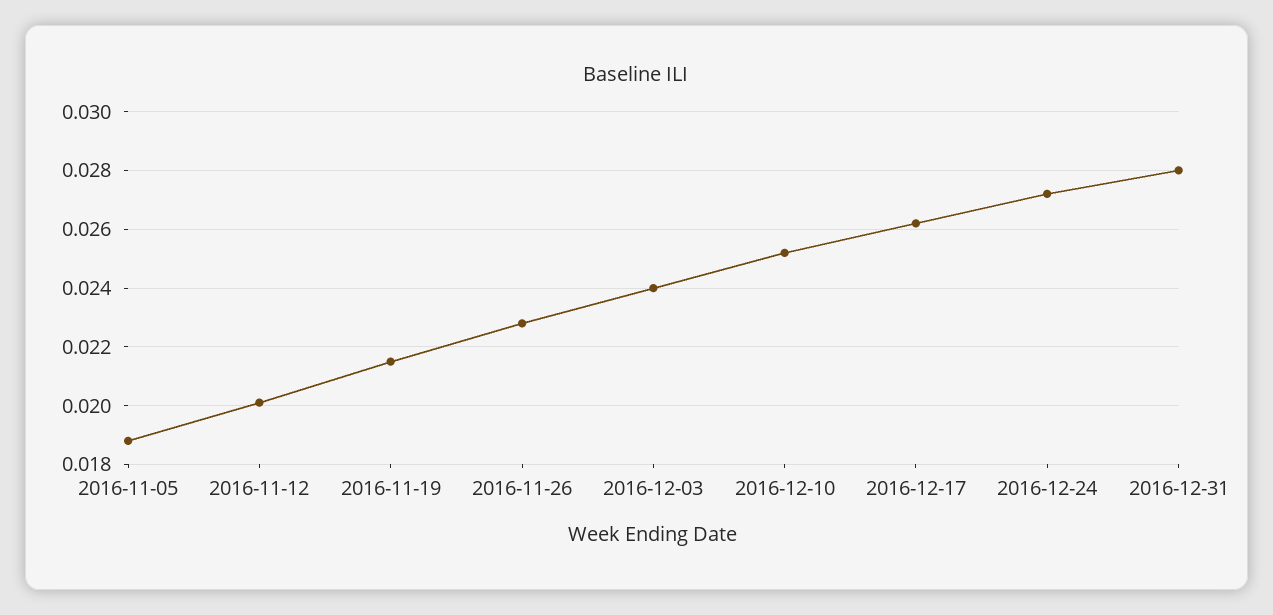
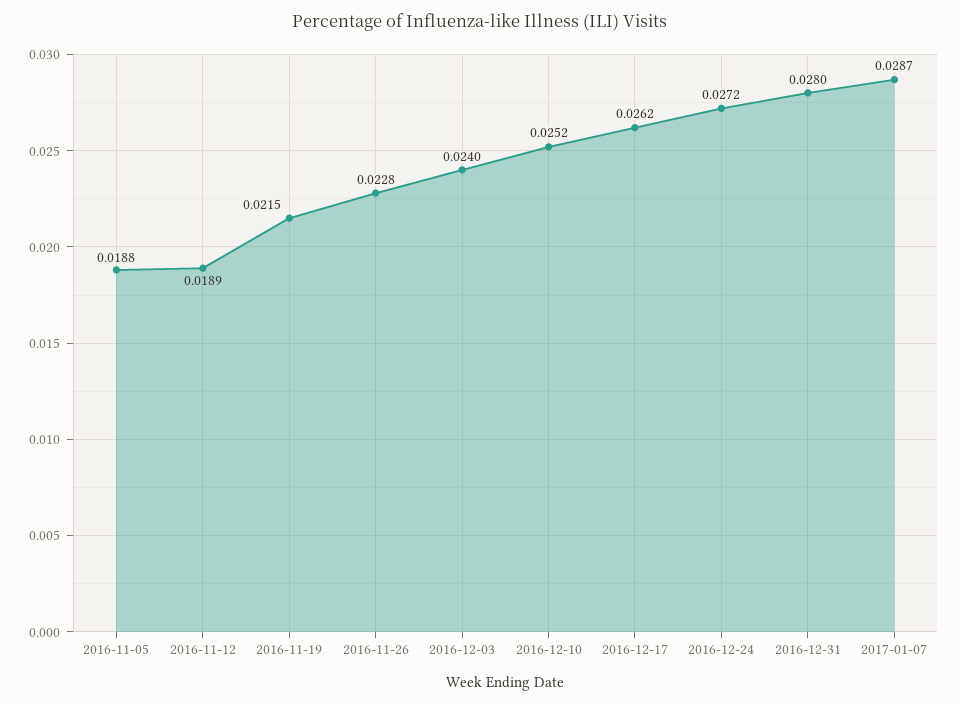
2016-11-12: 0.02 -> 0.0189
2017-01-07: none -> 0.0287

